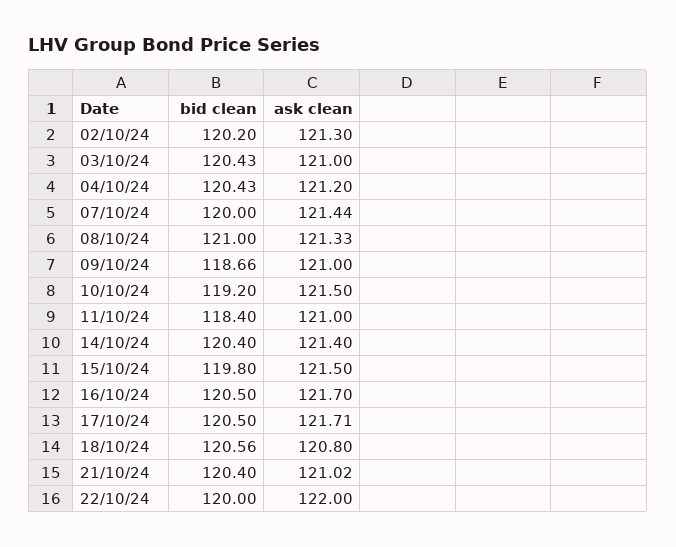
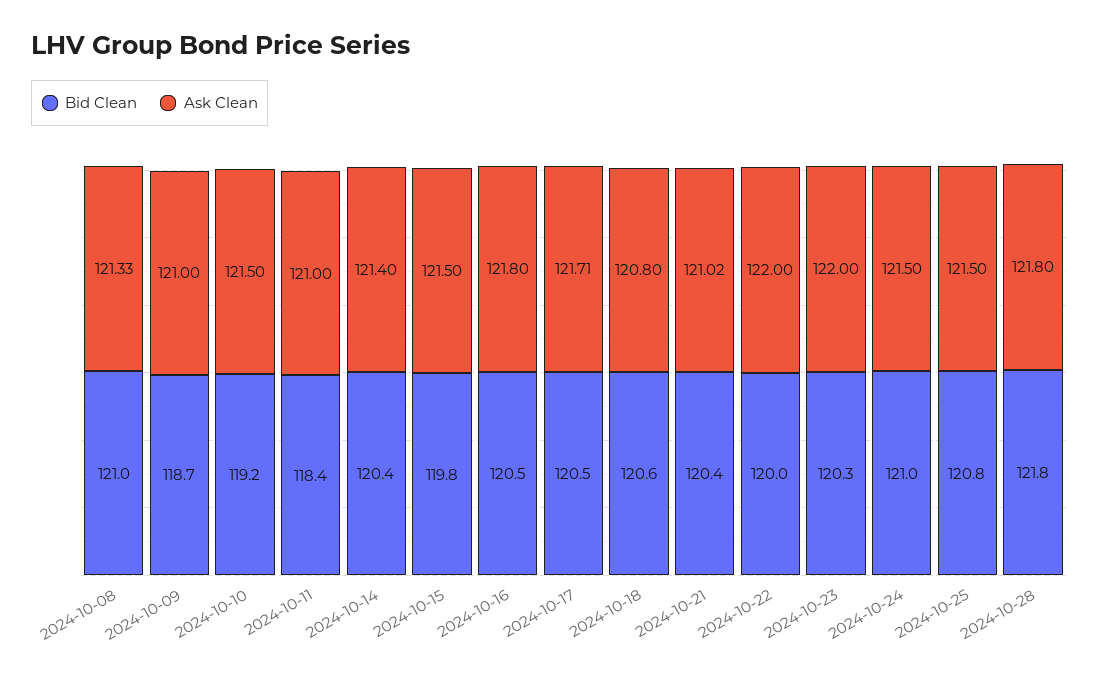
bid clean, 02/10/24: 120.2 -> none
ask clean, 02/10/24: 121.3 -> none
bid clean, 03/10/24: 120.43 -> none
ask clean, 03/10/24: 121 -> none
bid clean, 04/10/24: 120.43 -> none
ask clean, 04/10/24: 121.2 -> none
bid clean, 07/10/24: 120 -> none
ask clean, 07/10/24: 121.44 -> none
ask clean, 16/10/24: 121.7 -> 121.8
bid clean, 2024-10-23: none -> 120.3
ask clean, 2024-10-23: none -> 122
bid clean, 2024-10-24: none -> 121
ask clean, 2024-10-24: none -> 121.5
bid clean, 2024-10-25: none -> 120.8
ask clean, 2024-10-25: none -> 121.5
bid clean, 2024-10-28: none -> 121.8
ask clean, 2024-10-28: none -> 121.8

